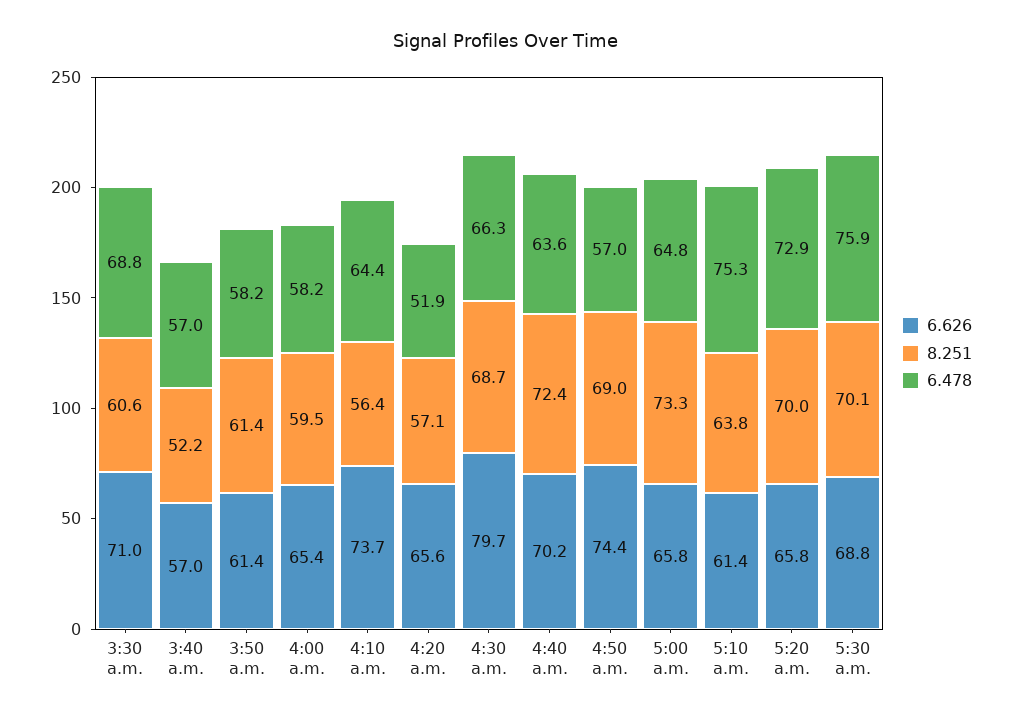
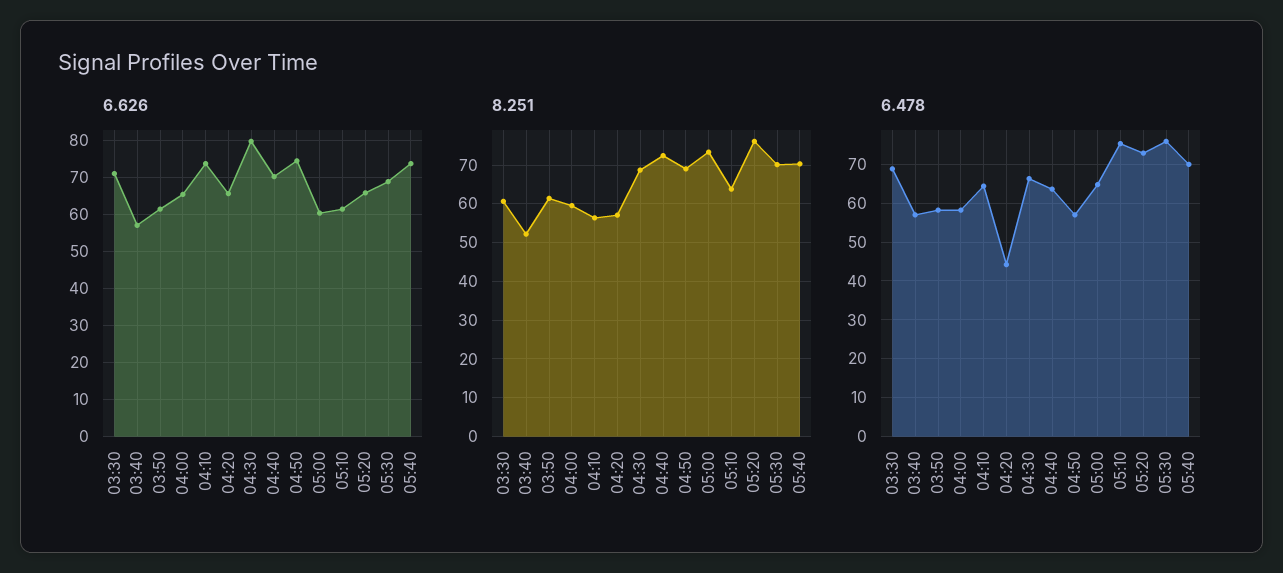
6.478, 4:20 a.m.: 51.9 -> 44
6.626, 5:00 a.m.: 65.8 -> 60
8.251, 5:20 a.m.: 70 -> 76
6.626, 05:40: none -> 74
8.251, 05:40: none -> 70
6.478, 05:40: none -> 70

